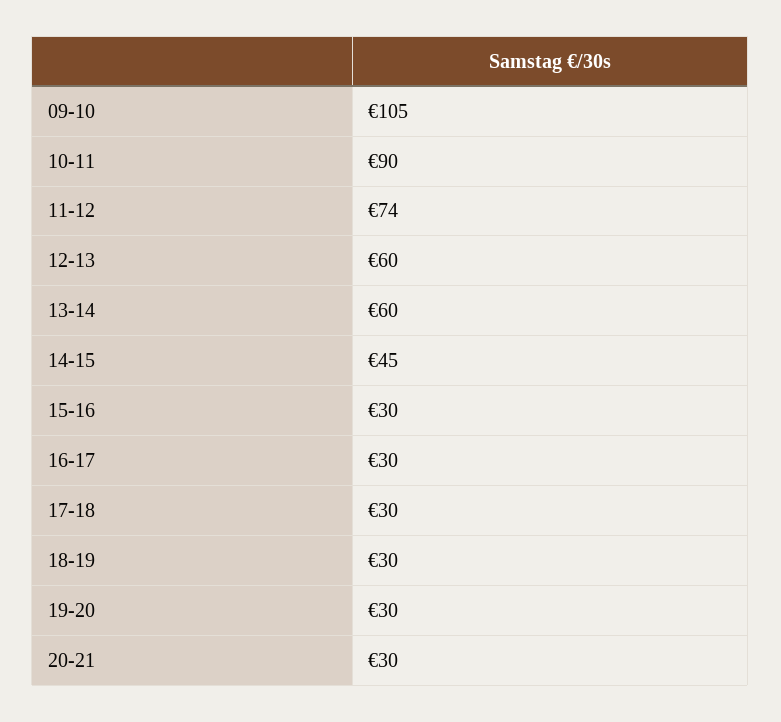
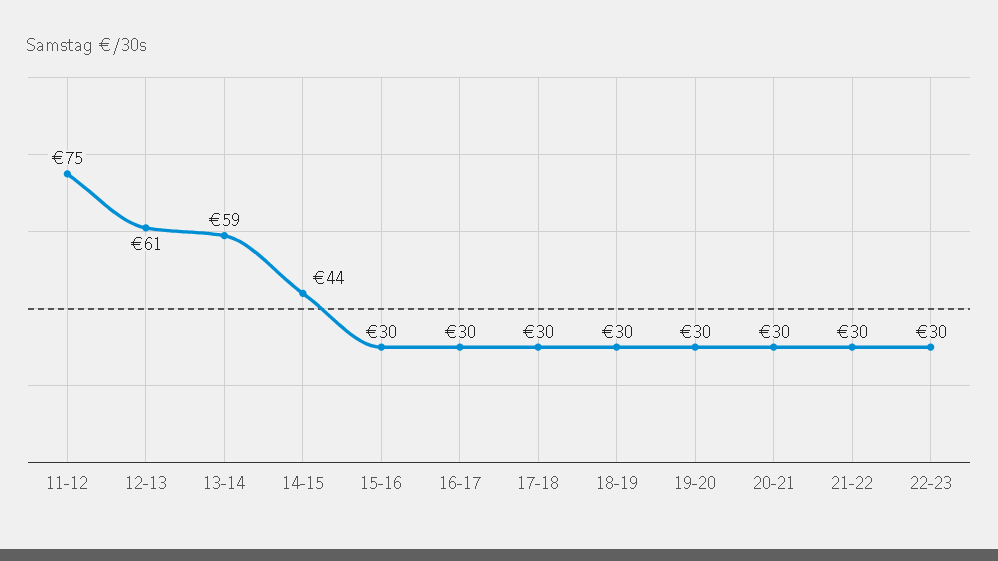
09-10: 105 -> none
10-11: 90 -> none
11-12: 74 -> 75
12-13: 60 -> 61
13-14: 60 -> 59
14-15: 45 -> 44
21-22: none -> 30
22-23: none -> 30

